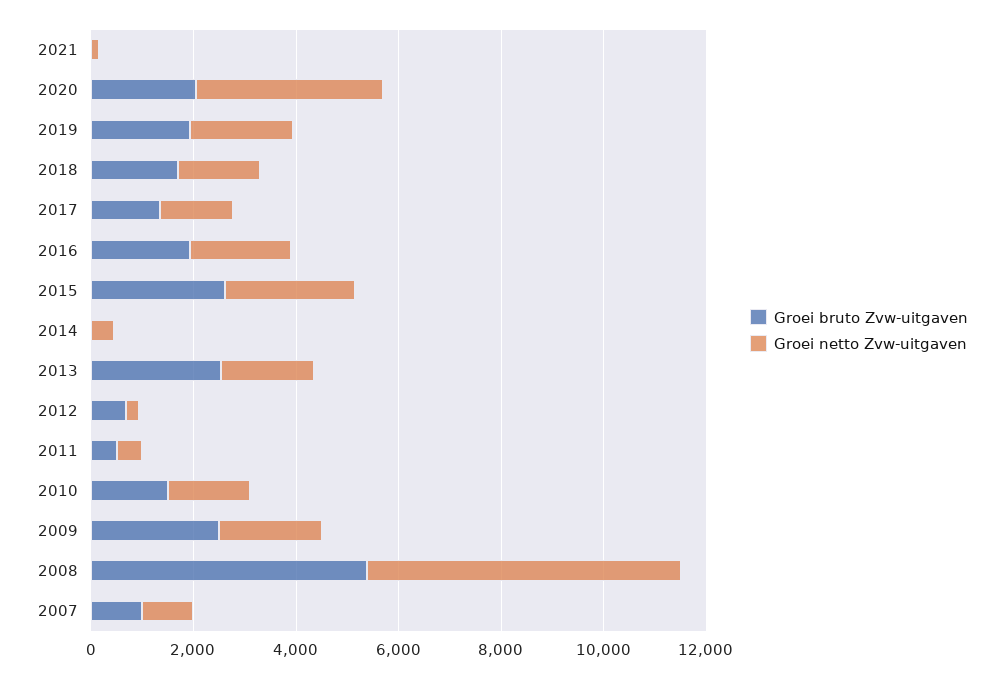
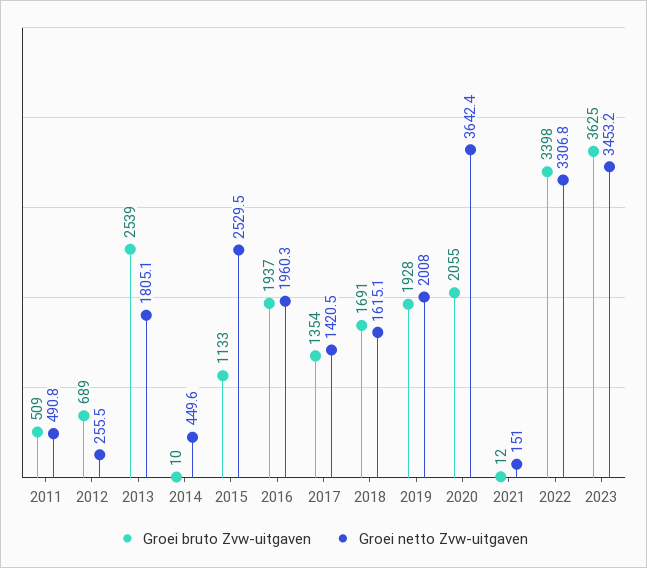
Groei bruto Zvw-uitgaven, 2015: 2500 -> 1133
Groei bruto Zvw-uitgaven, 2010: 1500 -> none
Groei netto Zvw-uitgaven, 2010: 1500 -> none
Groei bruto Zvw-uitgaven, 2009: 2500 -> none
Groei netto Zvw-uitgaven, 2009: 2000 -> none
Groei bruto Zvw-uitgaven, 2008: 5500 -> none
Groei netto Zvw-uitgaven, 2008: 6000 -> none
Groei bruto Zvw-uitgaven, 2007: 1000 -> none
Groei netto Zvw-uitgaven, 2007: 1000 -> none
Groei bruto Zvw-uitgaven, 2022: none -> 3398
Groei netto Zvw-uitgaven, 2022: none -> 3306.8
Groei bruto Zvw-uitgaven, 2023: none -> 3625
Groei netto Zvw-uitgaven, 2023: none -> 3453.2

